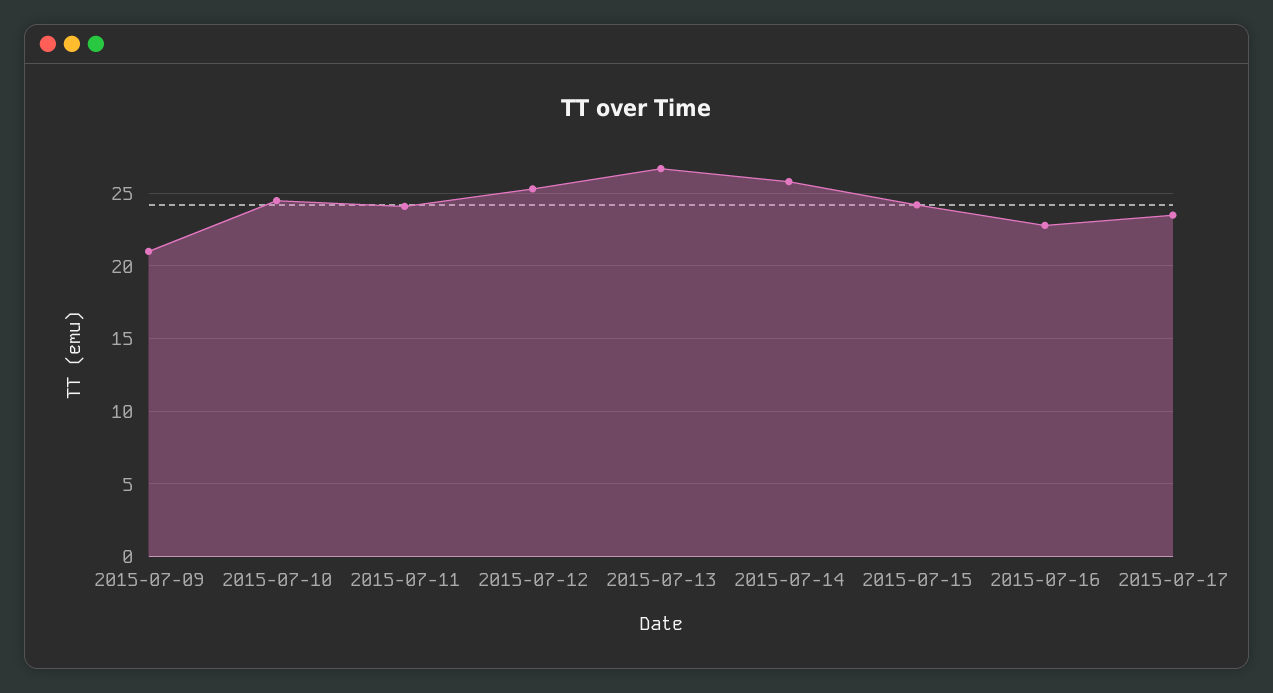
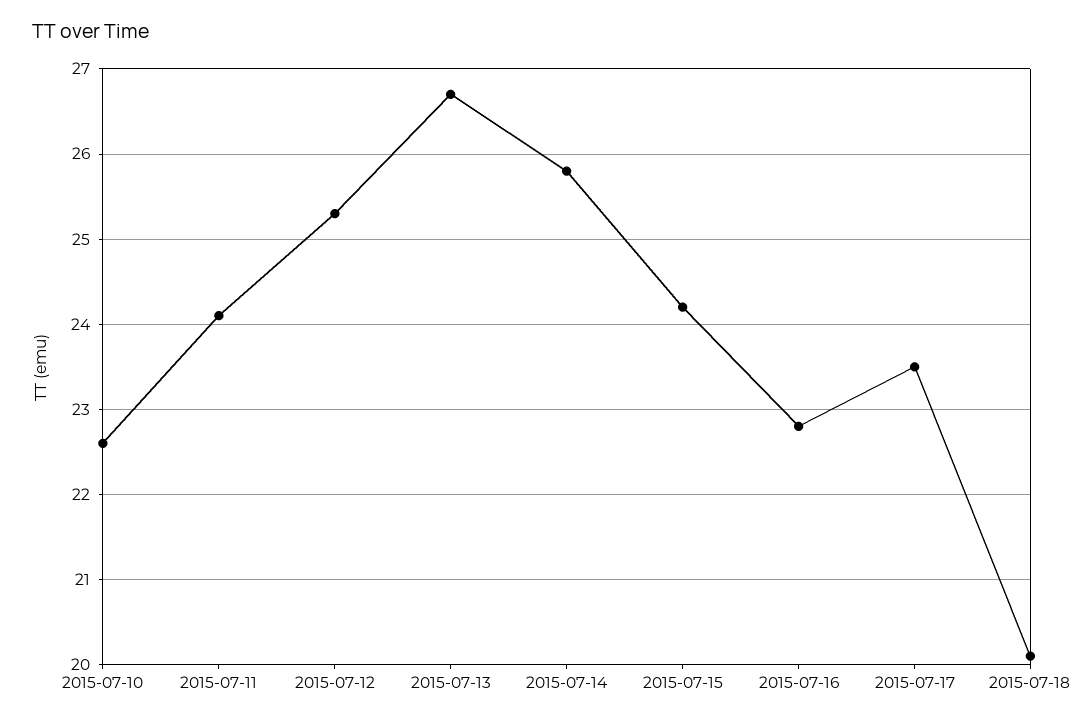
2015-07-09: 21 -> none
2015-07-10: 24.5 -> 22.6
2015-07-18: none -> 20.1

